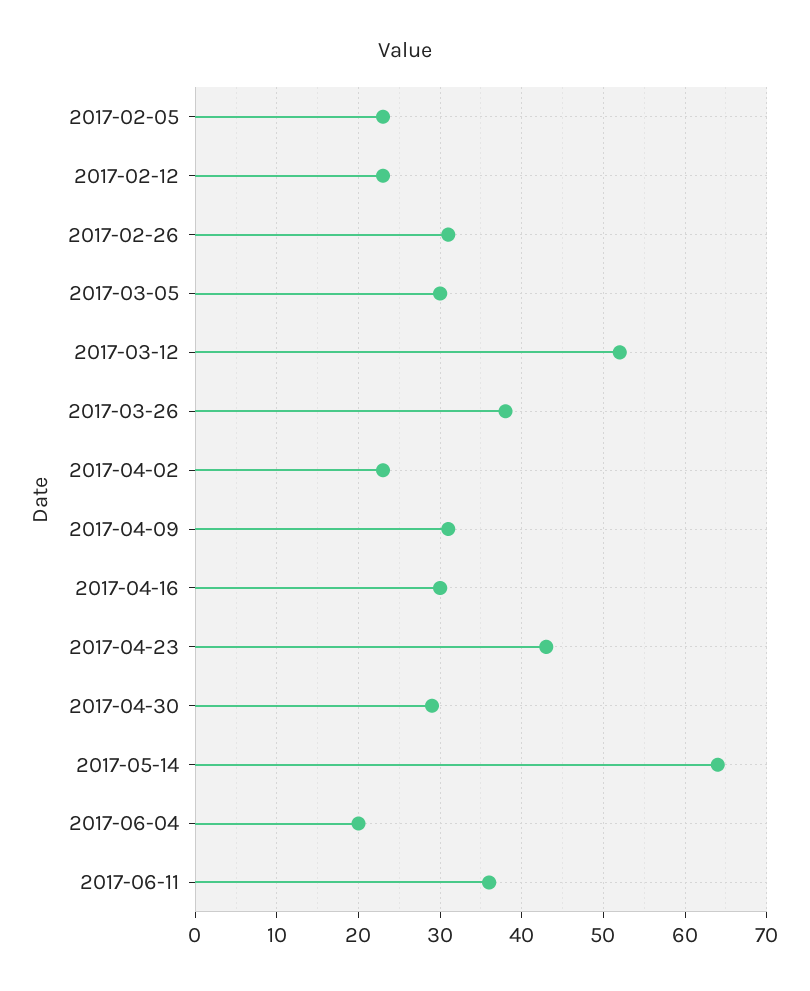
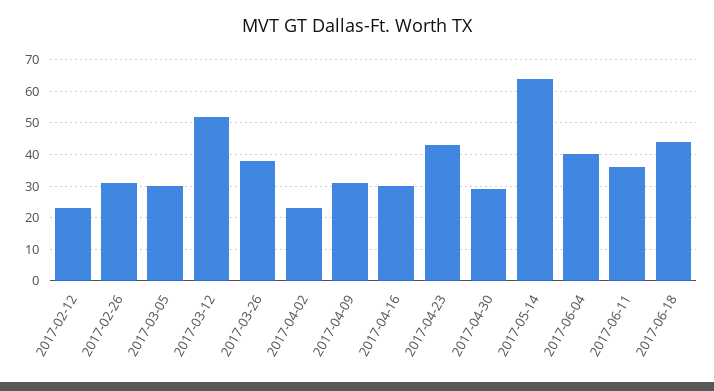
2017-02-05: 23 -> none
2017-06-04: 20 -> 40
2017-06-18: none -> 45

